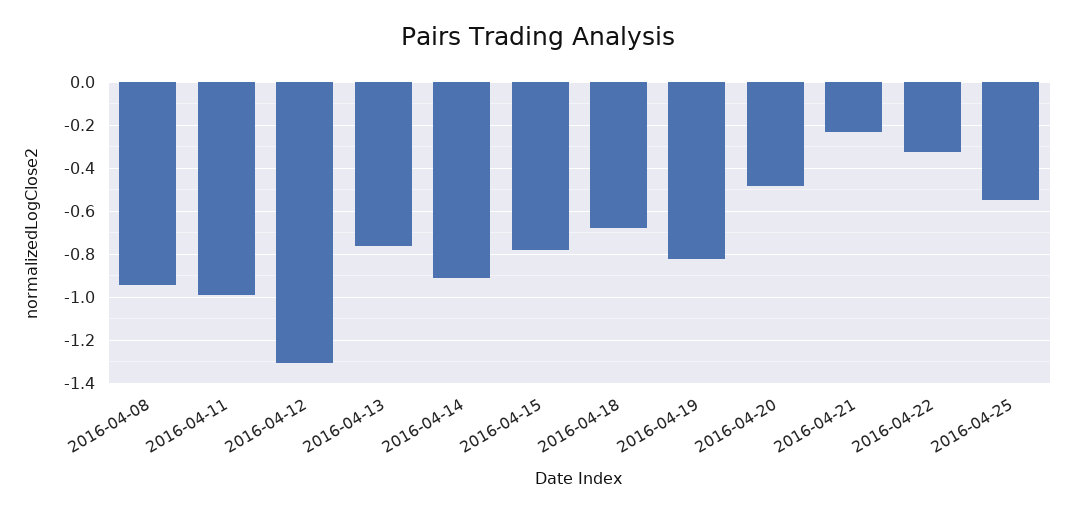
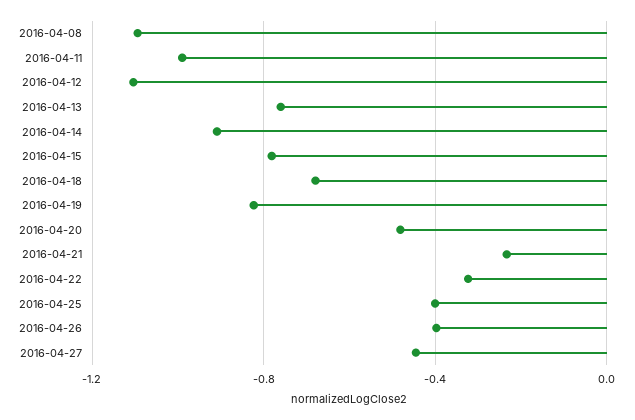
2016-04-08: -0.95 -> -1.1
2016-04-12: -1.3 -> -1.1
2016-04-25: -0.55 -> -0.4
2016-04-26: none -> -0.4
2016-04-27: none -> -0.45

